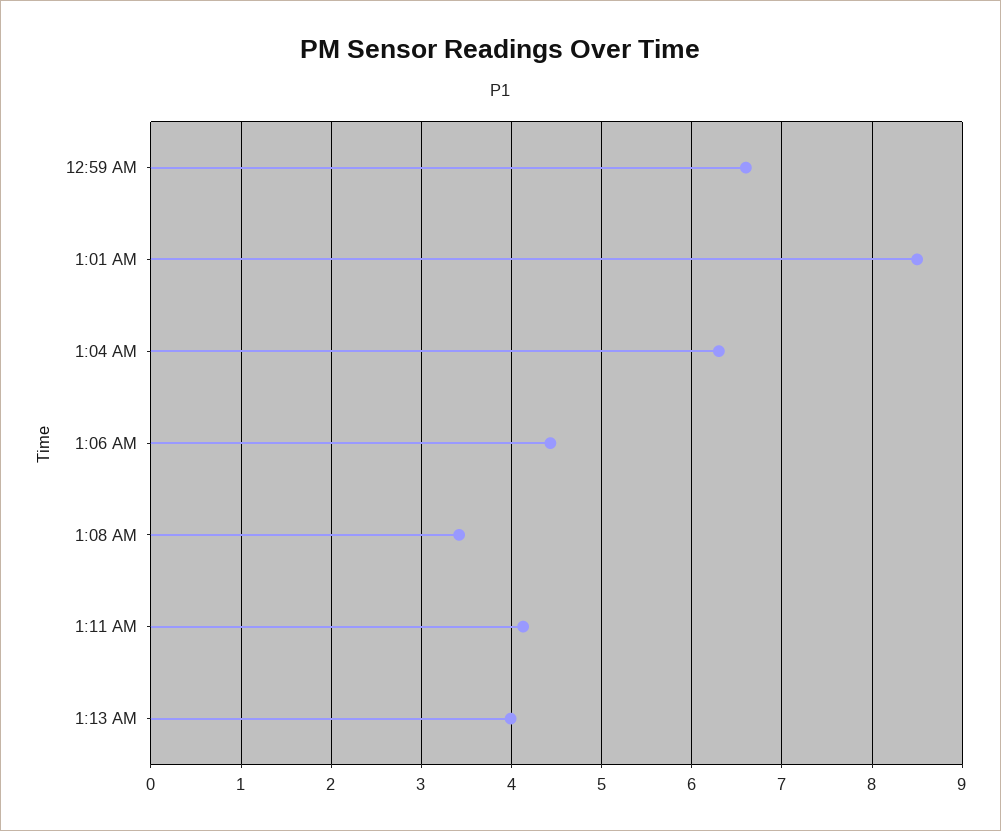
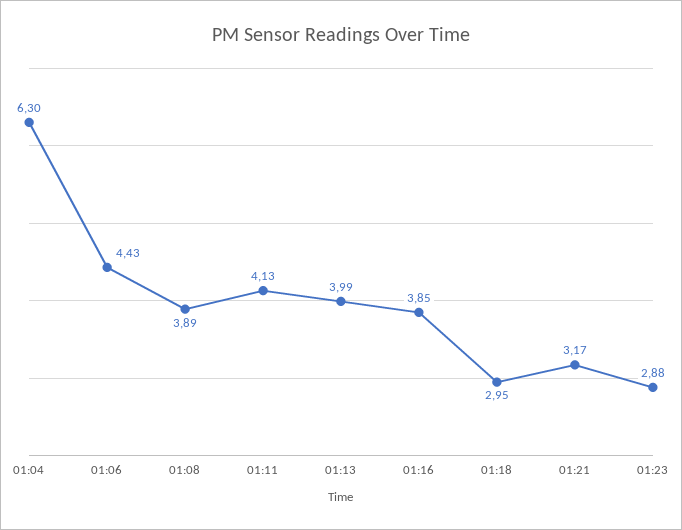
12:59 AM: 6.6 -> none
1:01 AM: 8.5 -> none
1:08 AM: 3.4 -> 3.89
01:16: none -> 3.85
01:18: none -> 2.95
01:21: none -> 3.17
01:23: none -> 2.88

